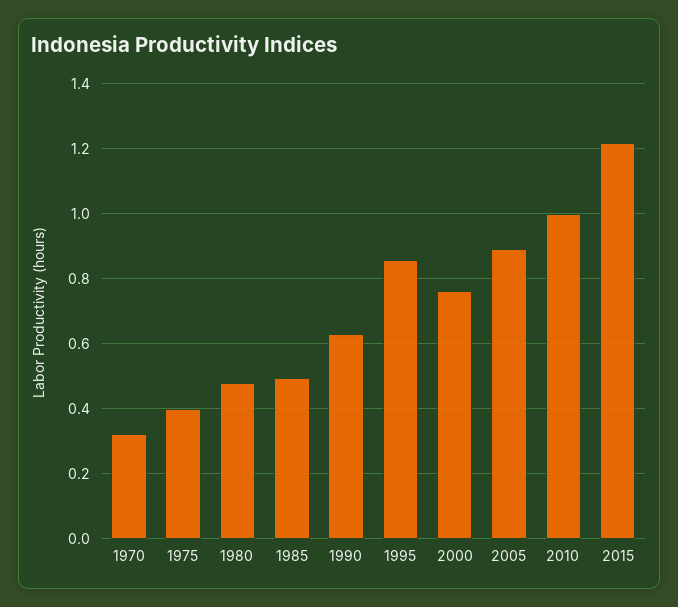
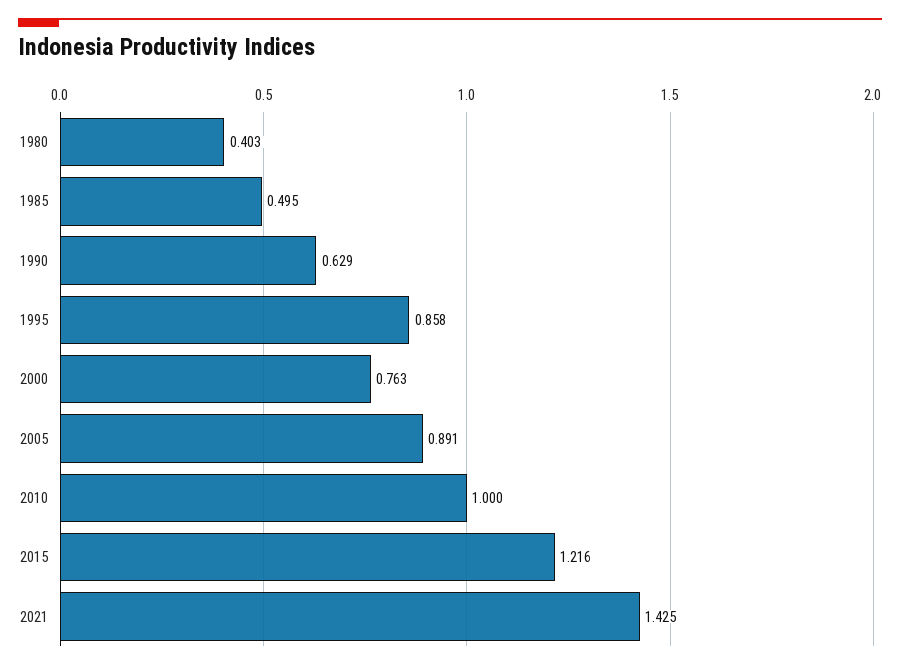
1970: 0.32 -> none
1975: 0.4 -> none
1980: 0.48 -> 0.403
2021: none -> 1.425

